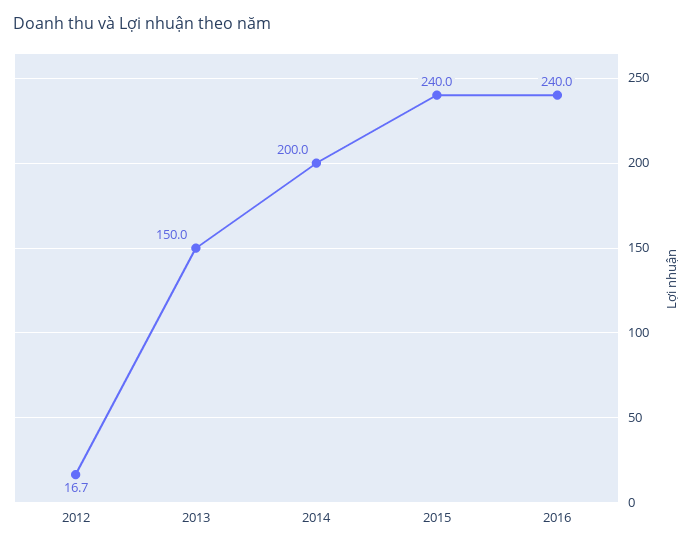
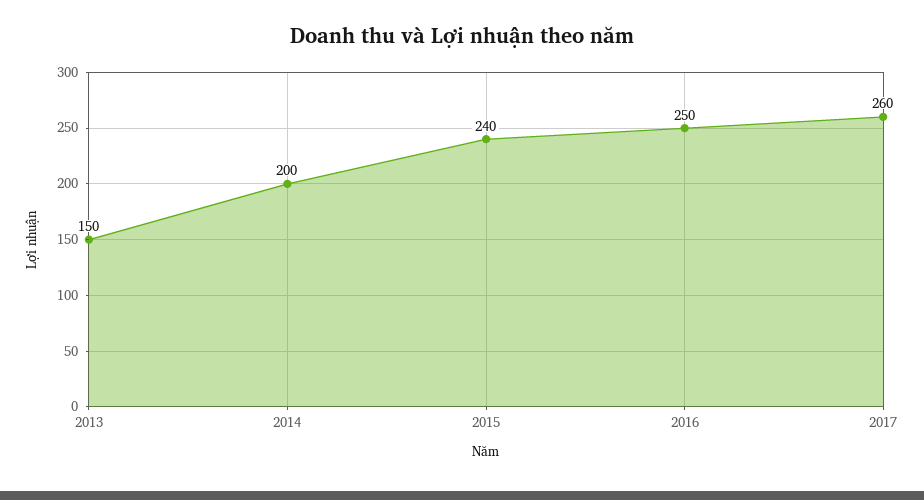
2012: 16.7 -> none
2016: 240 -> 250
2017: none -> 260

